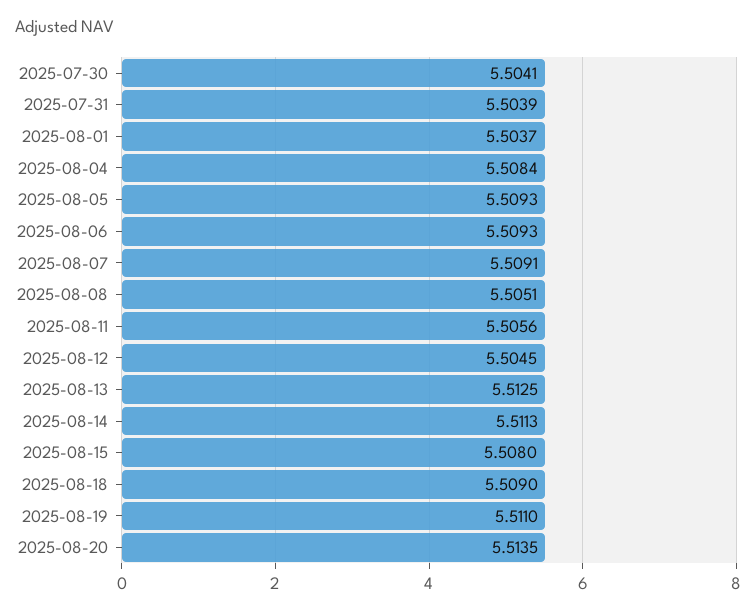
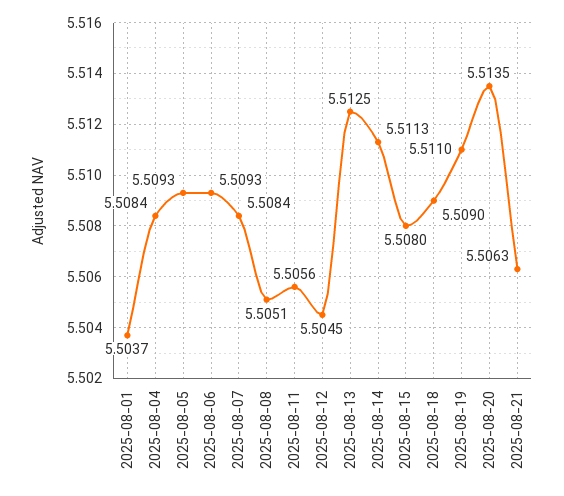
2025-07-30: 5.5041 -> none
2025-07-31: 5.5039 -> none
2025-08-07: 5.5091 -> 5.5084
2025-08-21: none -> 5.5063

